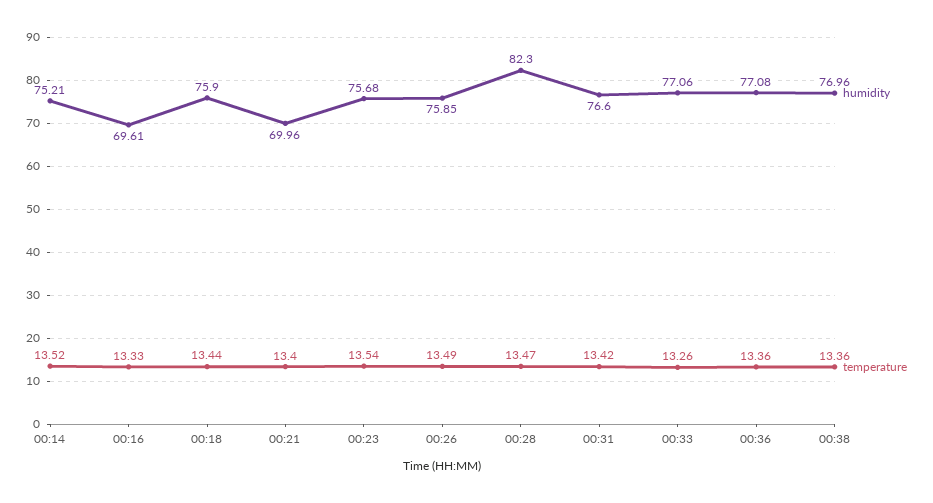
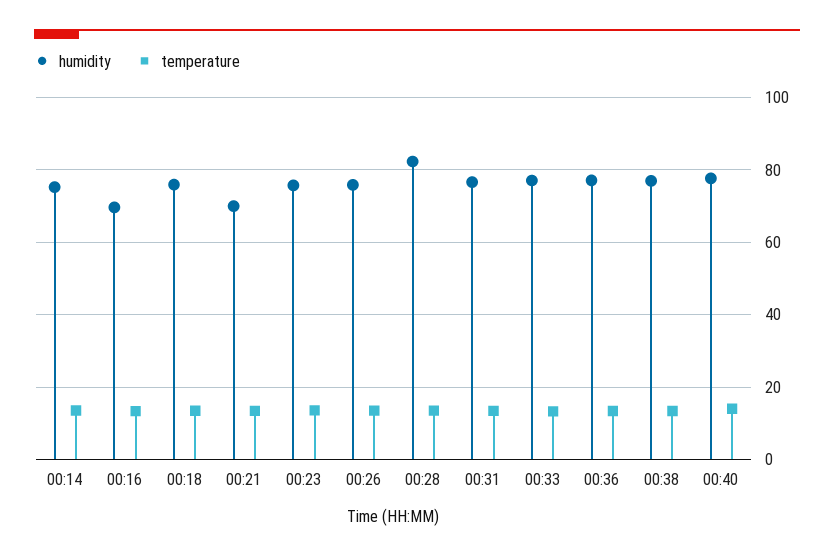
humidity, 00:40: none -> 78
temperature, 00:40: none -> 14

